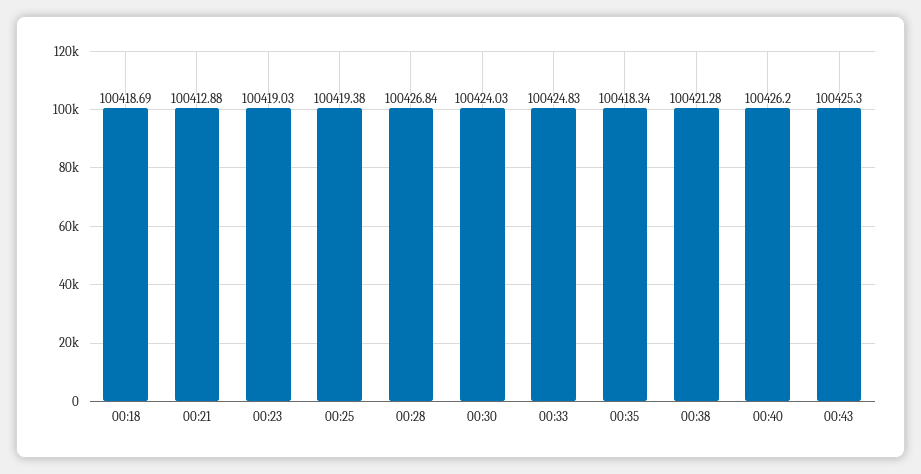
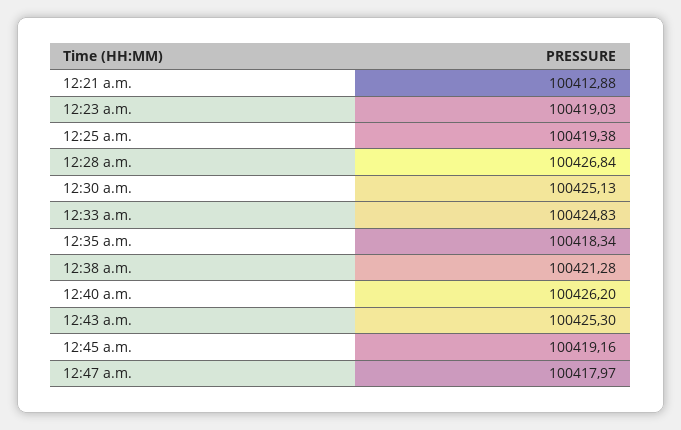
00:18: 100418.69 -> none
00:30: 100424.03 -> 100425.13
12:45 a.m.: none -> 100419.16
12:47 a.m.: none -> 100417.97

